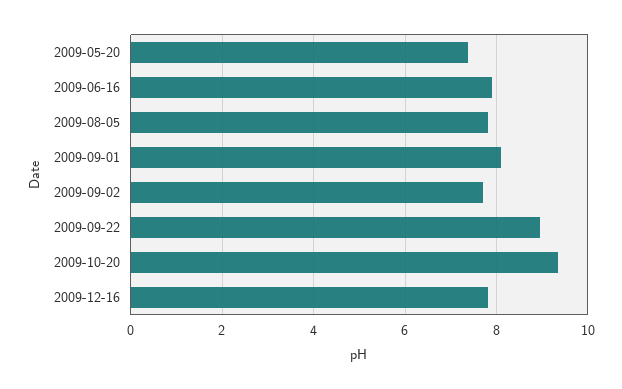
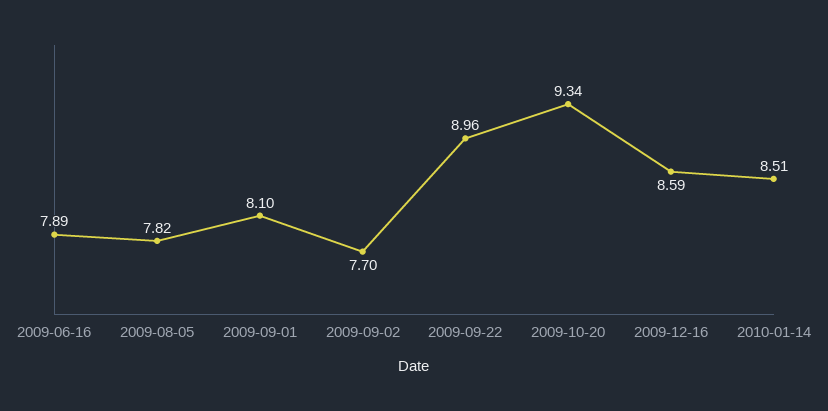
2009-05-20: 7.4 -> none
2009-12-16: 7.8 -> 8.59
2010-01-14: none -> 8.51

